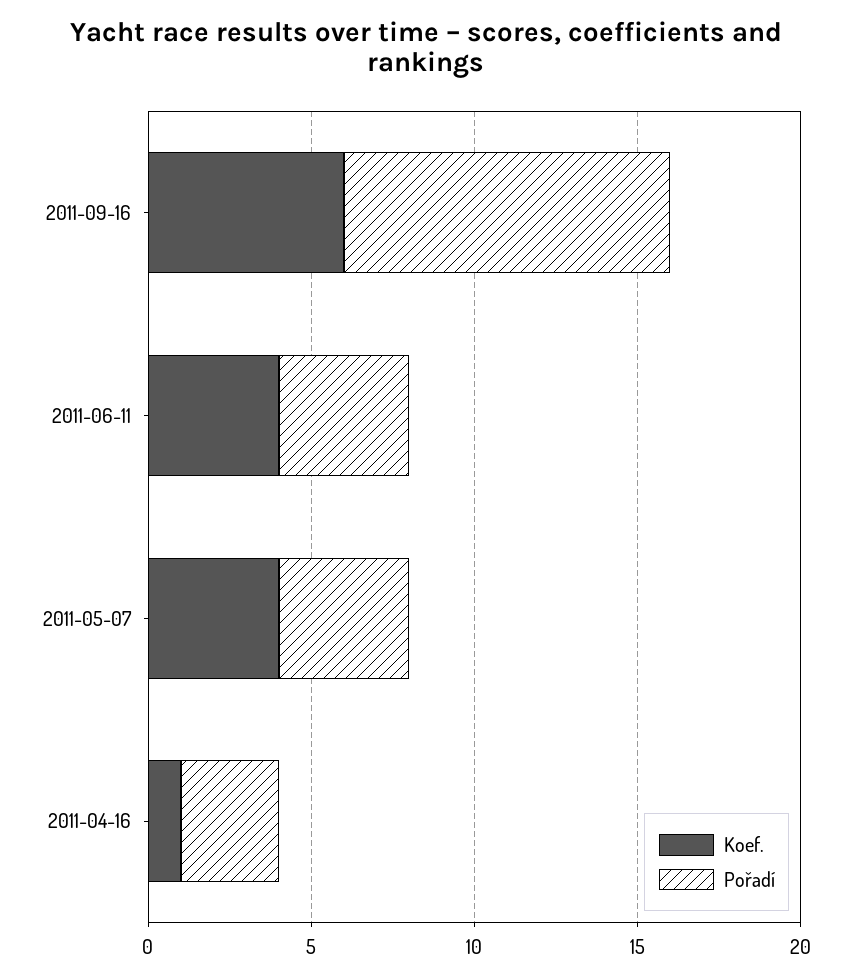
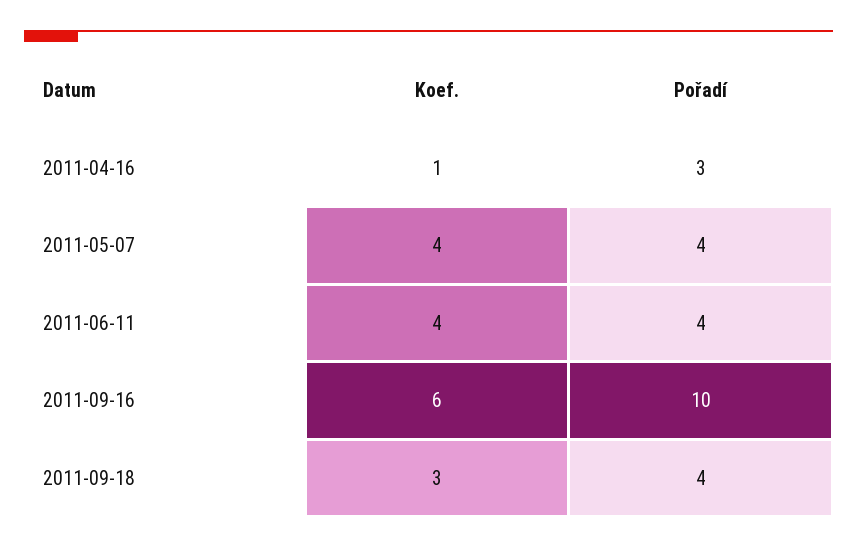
Koef., 2011-09-18: none -> 3
Pořadí, 2011-09-18: none -> 4

